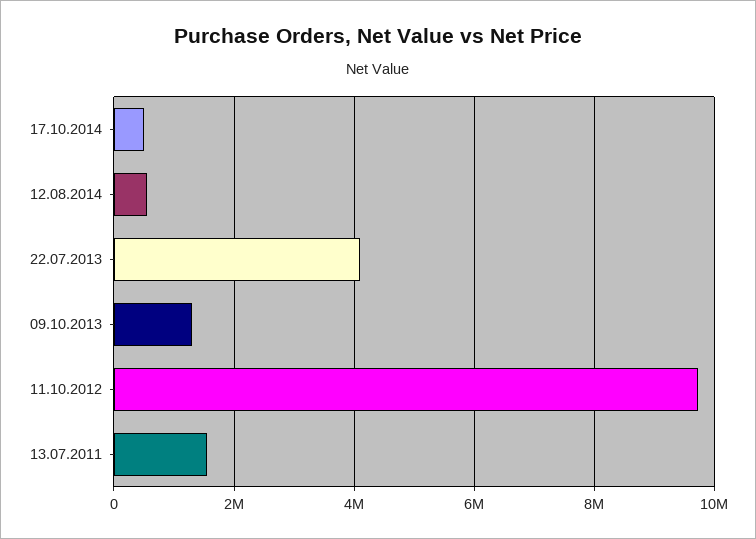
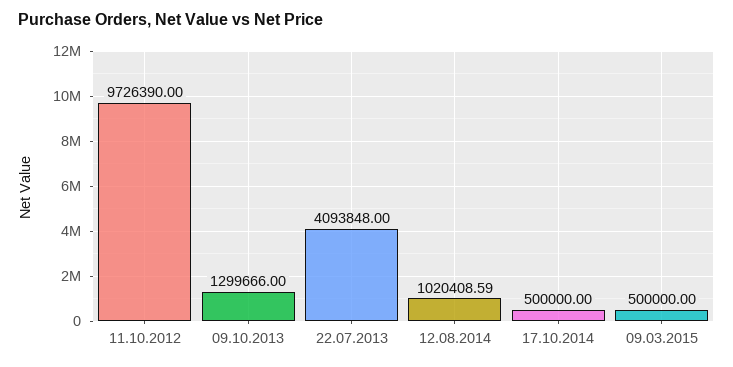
12.08.2014: 600000 -> 1020408.59
13.07.2011: 1600000 -> none
09.03.2015: none -> 500000

